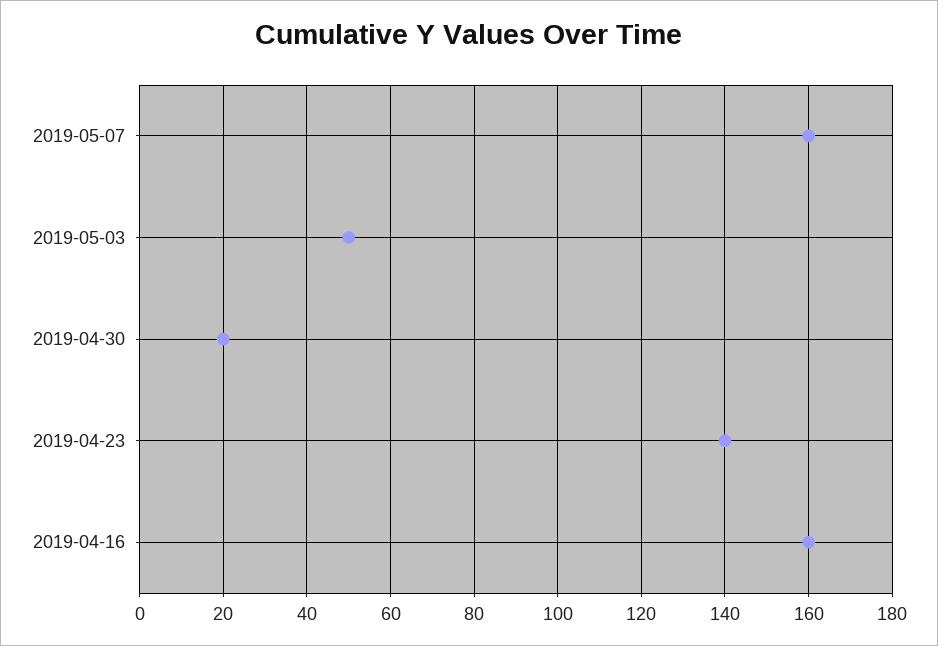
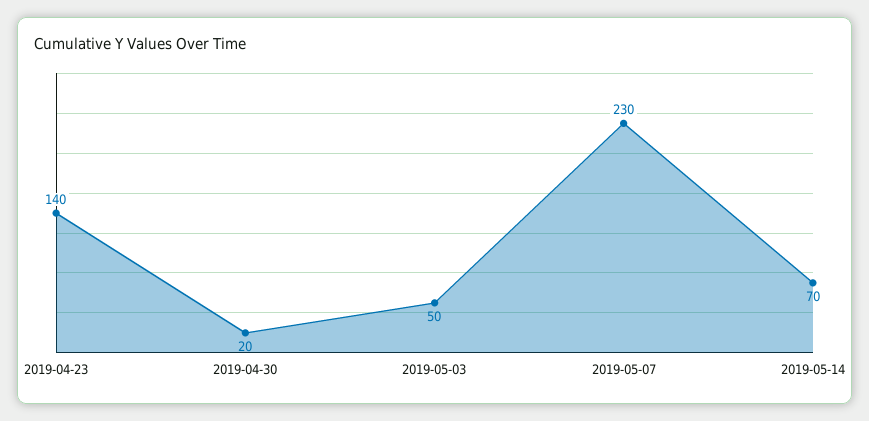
2019-05-07: 160 -> 230
2019-04-16: 160 -> none
2019-05-14: none -> 70

